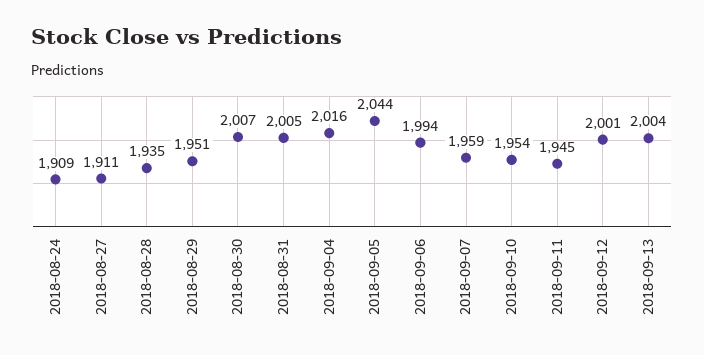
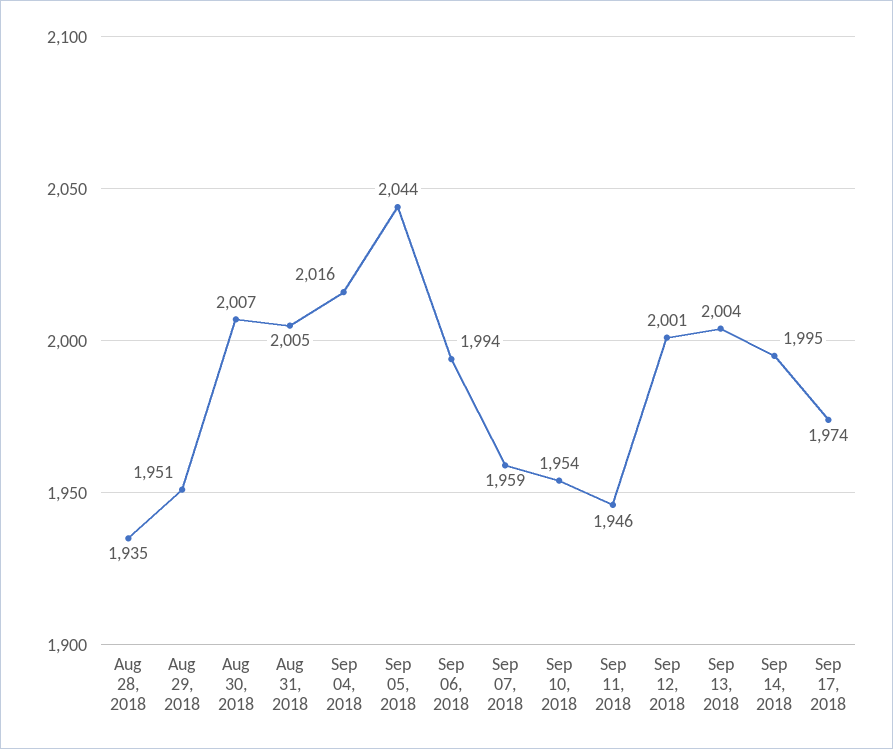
2018-08-24: 1909 -> none
2018-08-27: 1911 -> none
2018-09-11: 1945 -> 1946
Sep 14, 2018: none -> 1995
Sep 17, 2018: none -> 1974

